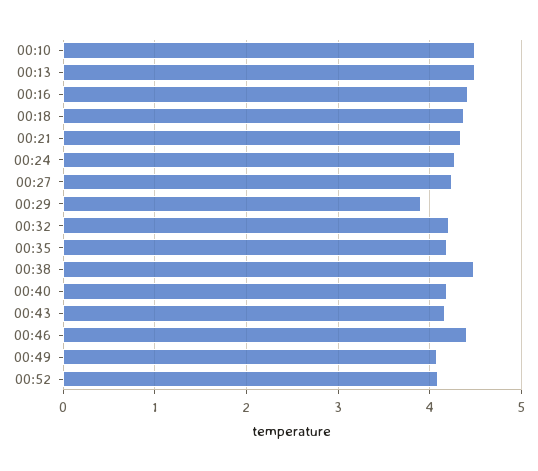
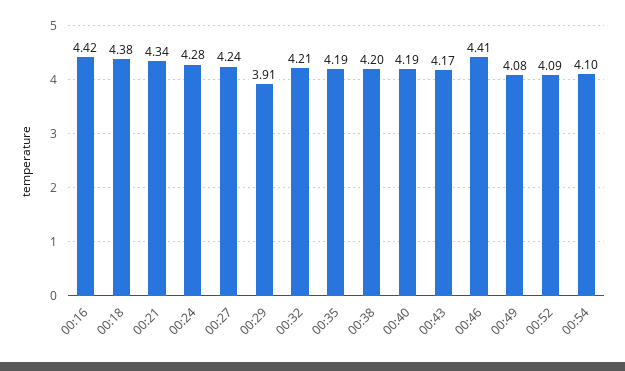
00:10: 4.5 -> none
00:13: 4.5 -> none
00:38: 4.5 -> 4.2
00:54: none -> 4.1

